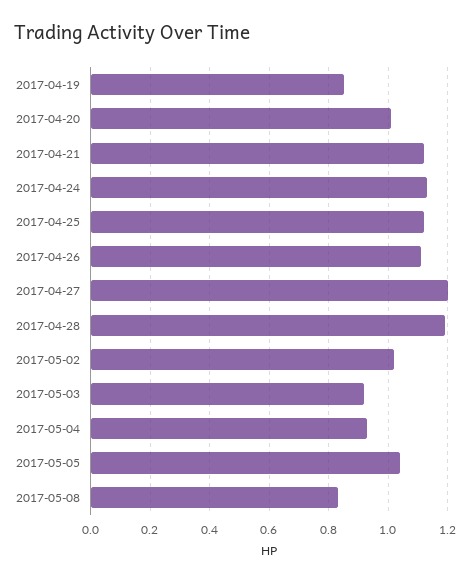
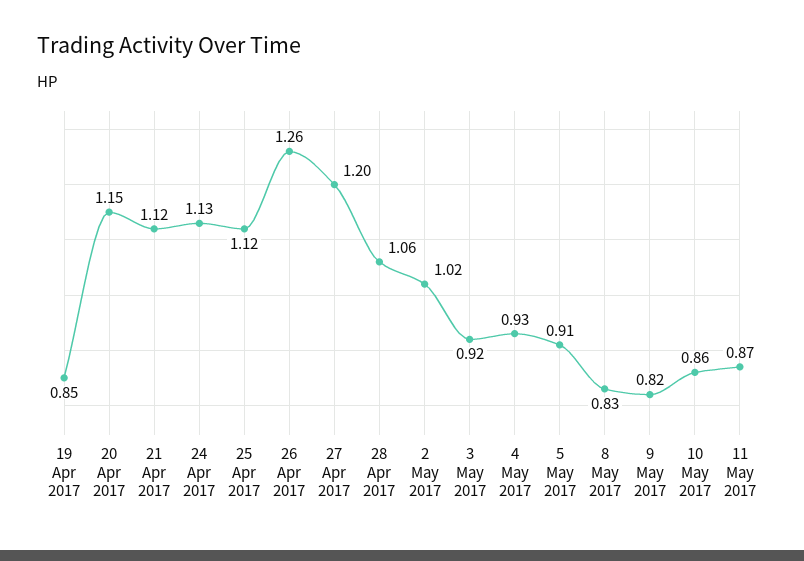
2017-04-20: 1 -> 1.15
2017-04-26: 1.1 -> 1.26
2017-04-28: 1.2 -> 1.06
2017-05-05: 1.05 -> 0.91
9 May 2017: none -> 0.82
10 May 2017: none -> 0.86
11 May 2017: none -> 0.87

